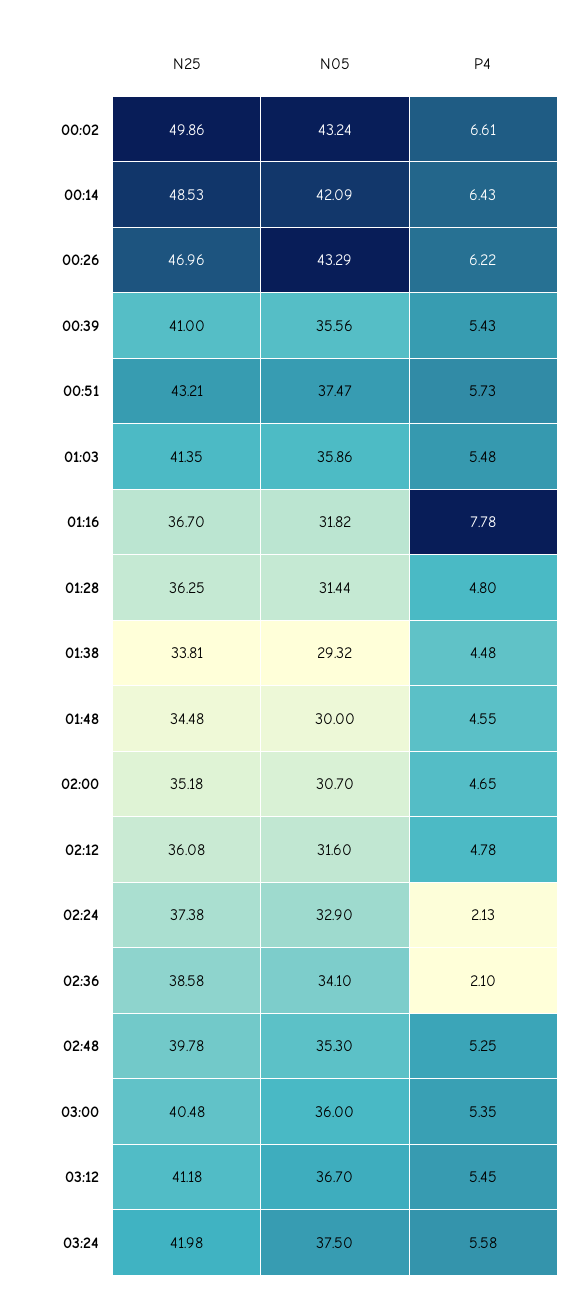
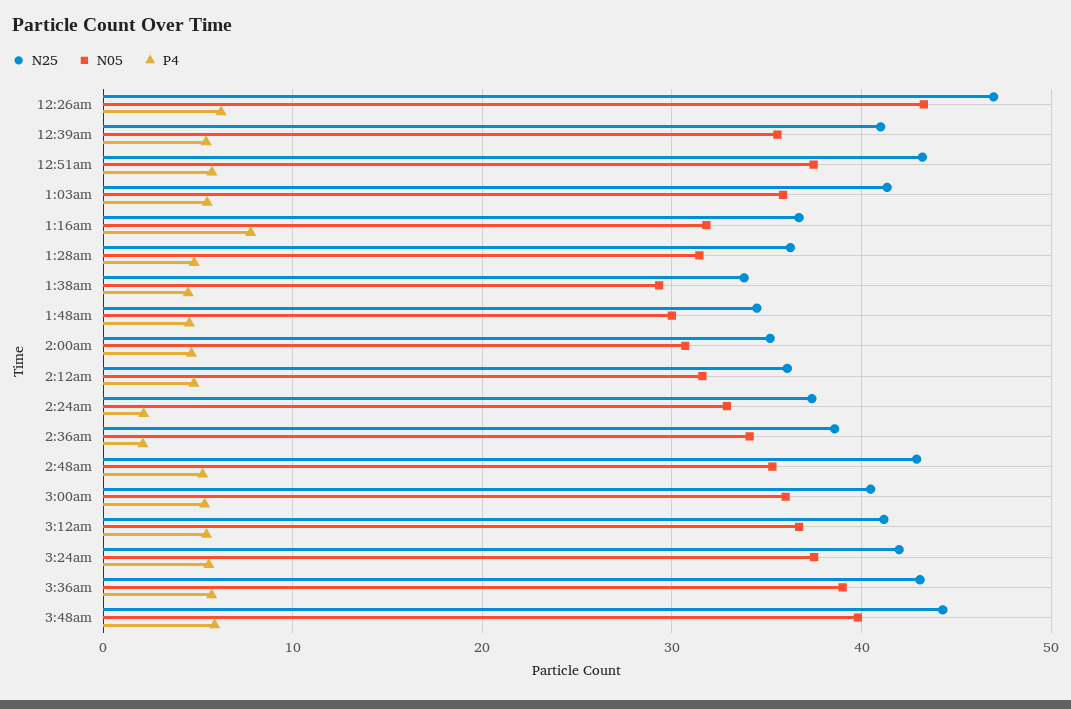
N25, 00:02: 49.86 -> none
N05, 00:02: 43.24 -> none
P4, 00:02: 6.61 -> none
N25, 00:14: 48.53 -> none
N05, 00:14: 42.09 -> none
P4, 00:14: 6.43 -> none
N25, 02:48: 39.78 -> 43
N25, 3:36am: none -> 43
N05, 3:36am: none -> 39
P4, 3:36am: none -> 6
N25, 3:48am: none -> 44
N05, 3:48am: none -> 40
P4, 3:48am: none -> 6

